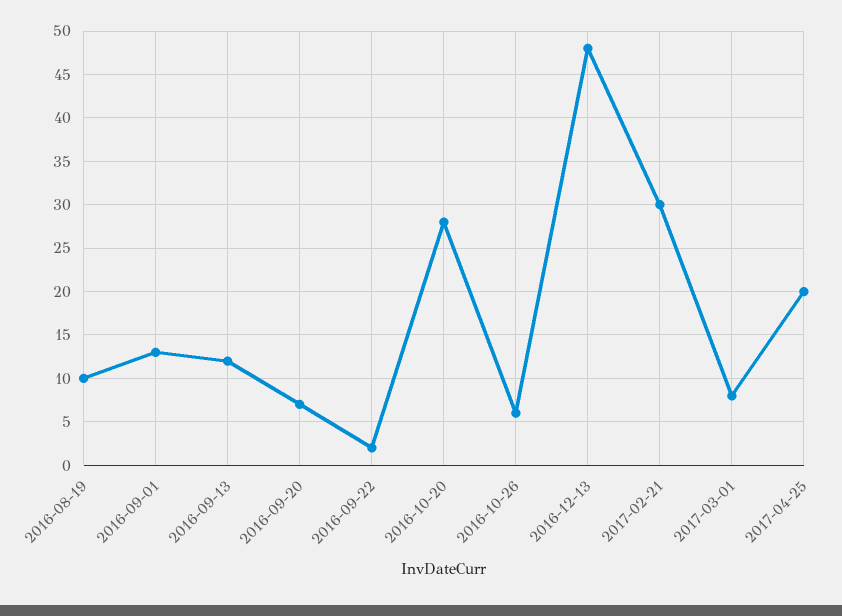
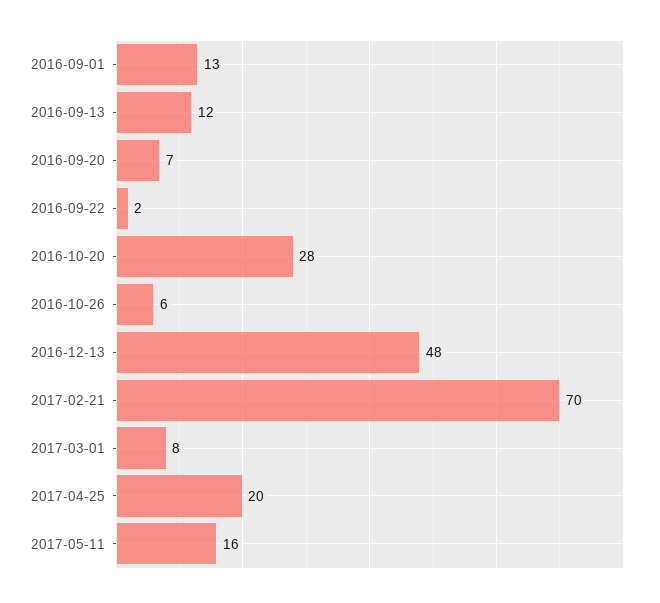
2016-08-19: 10 -> none
2017-02-21: 30 -> 70
2017-05-11: none -> 16

